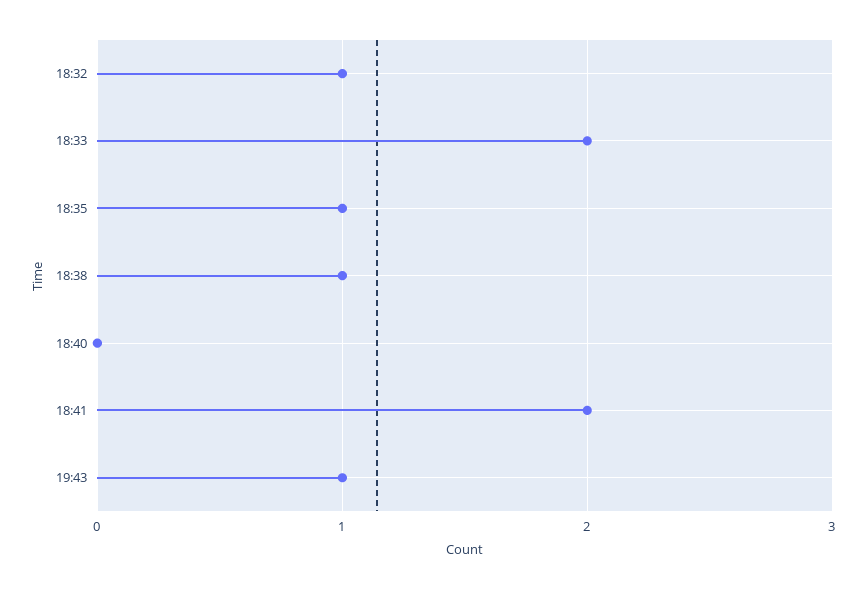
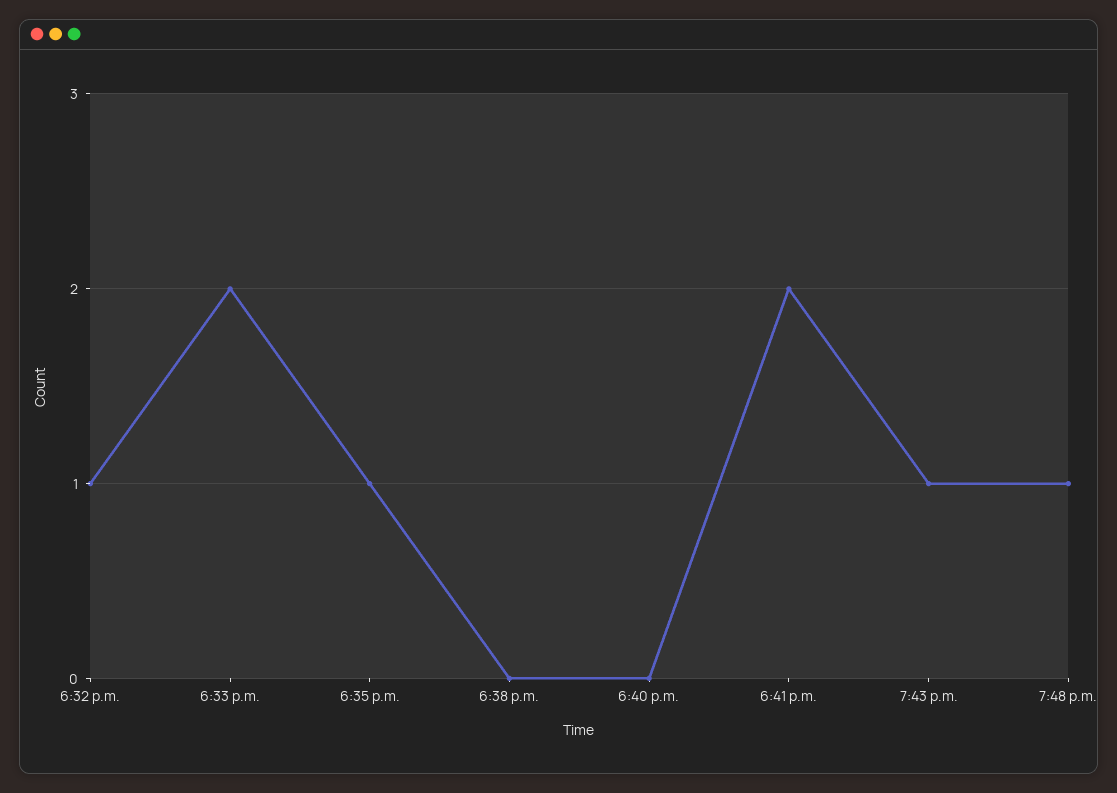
18:38: 1 -> 0
7:48 p.m.: none -> 1

